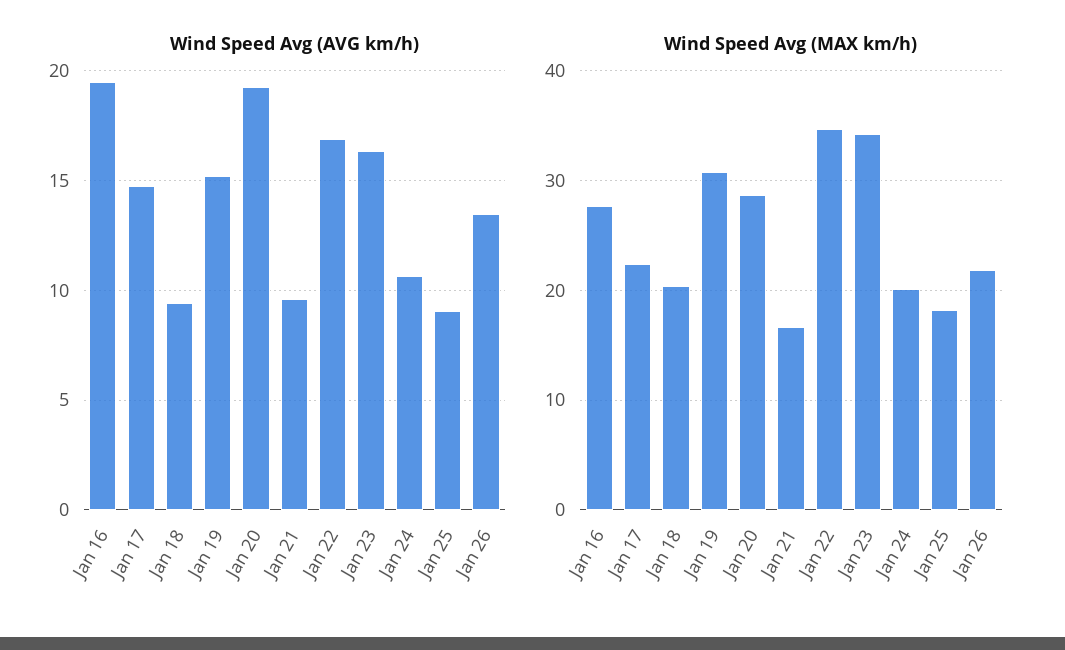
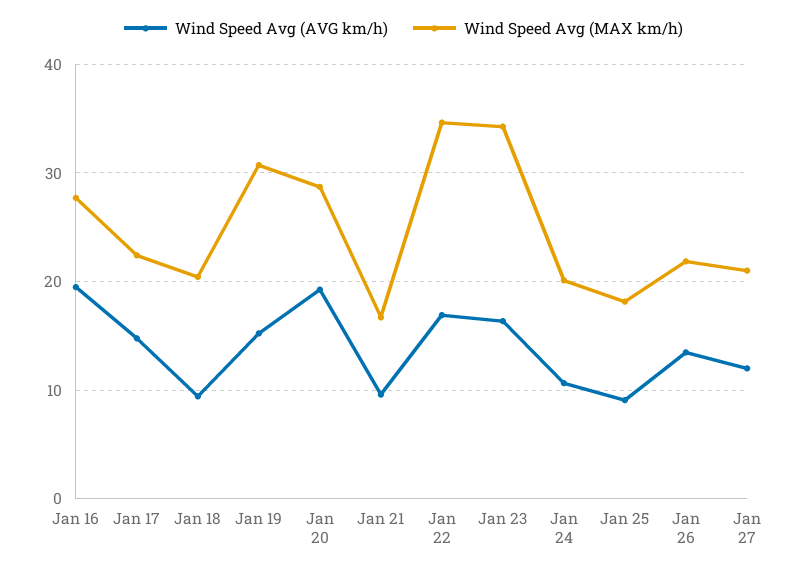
Wind Speed Avg (AVG km/h), Jan 27: none -> 12
Wind Speed Avg (MAX km/h), Jan 27: none -> 21

